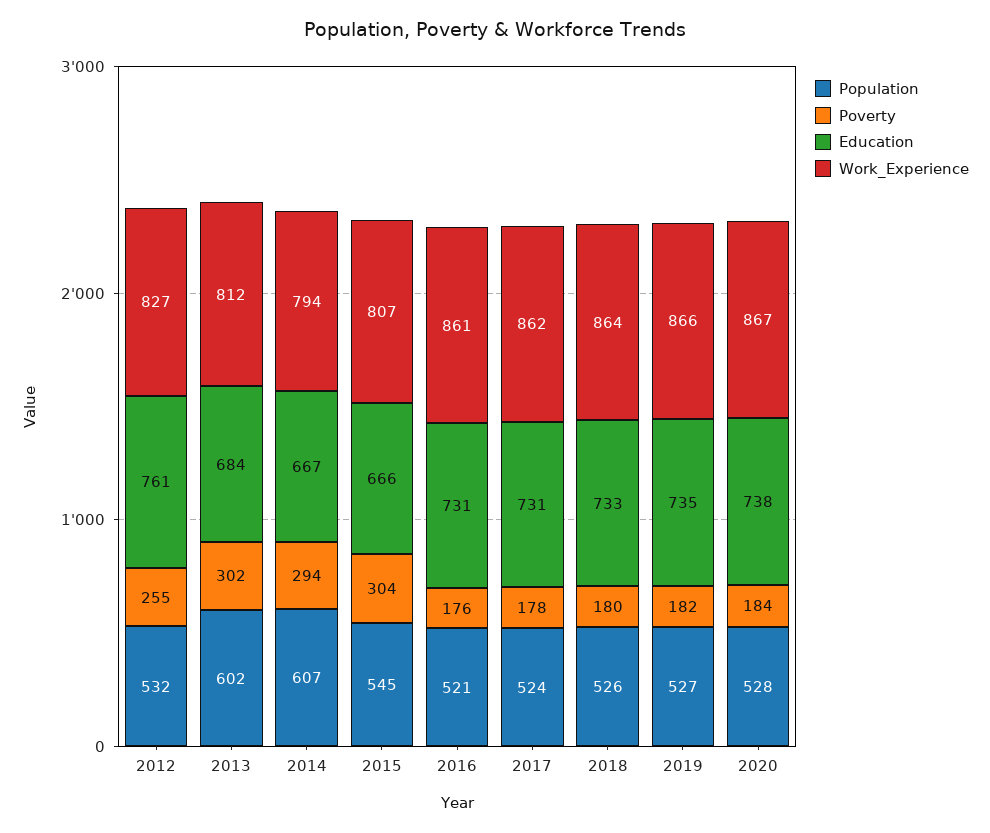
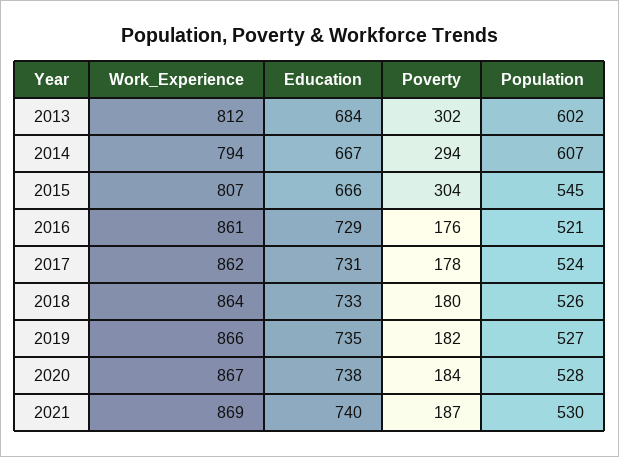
Population, 2012: 532 -> none
Poverty, 2012: 255 -> none
Education, 2012: 761 -> none
Work_Experience, 2012: 827 -> none
Education, 2016: 731 -> 729
Work_Experience, 2021: none -> 869
Education, 2021: none -> 740
Poverty, 2021: none -> 187
Population, 2021: none -> 530

